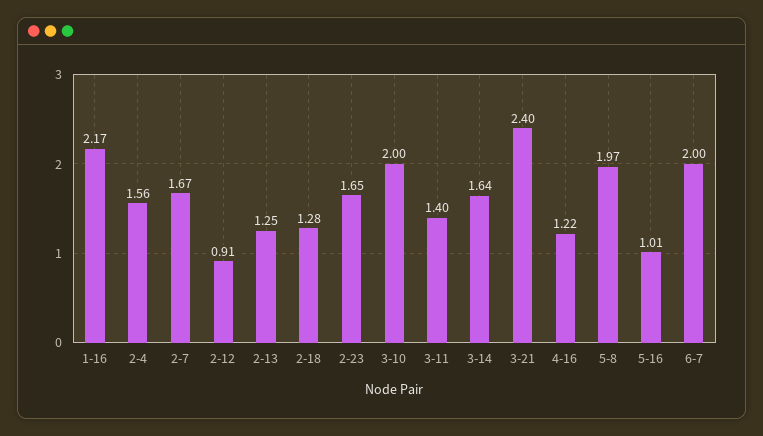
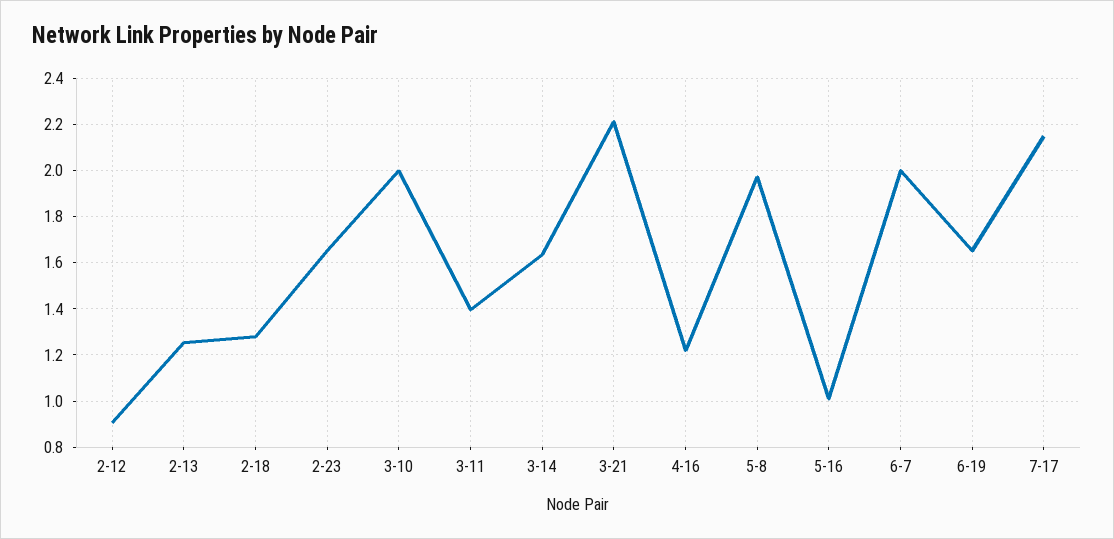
1-16: 2.17 -> none
2-4: 1.56 -> none
2-7: 1.67 -> none
3-21: 2.4 -> 2.2
6-19: none -> 1.65
7-17: none -> 2.15

